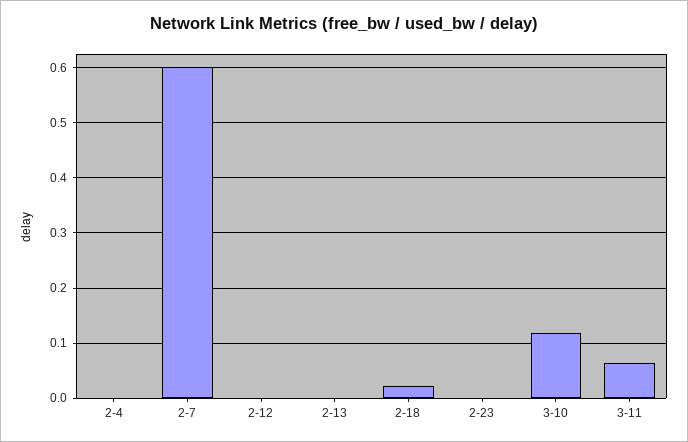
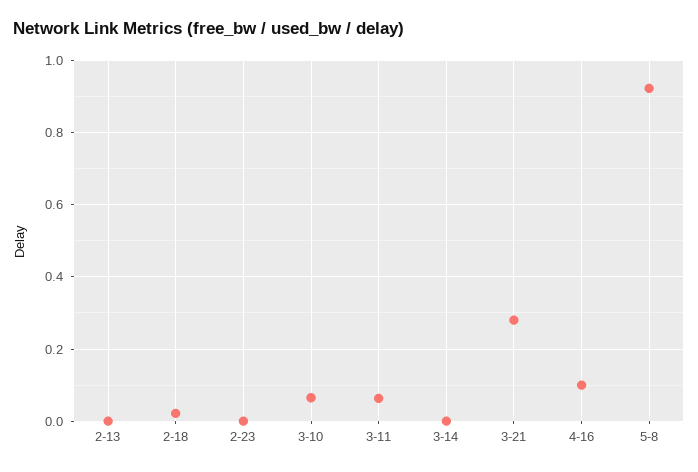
2-4: 0 -> none
2-7: 0.6 -> none
2-12: 0 -> none
3-10: 0.12 -> 0.06
3-14: none -> 0
3-21: none -> 0.28
4-16: none -> 0.1
5-8: none -> 0.92

